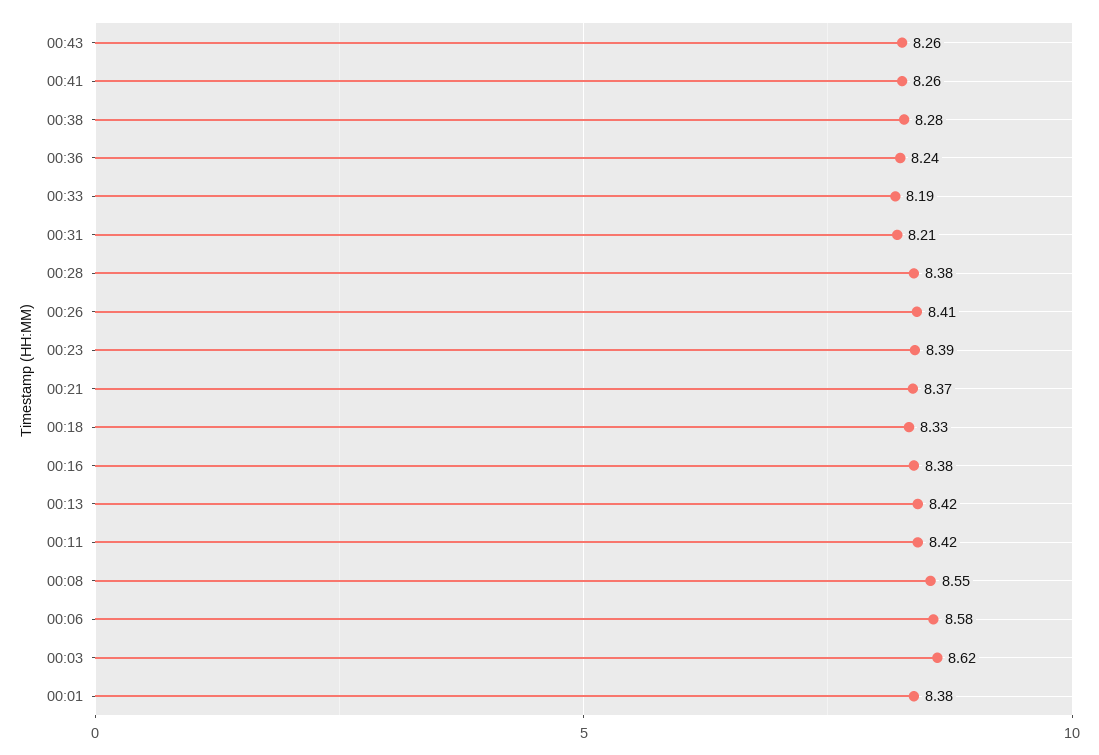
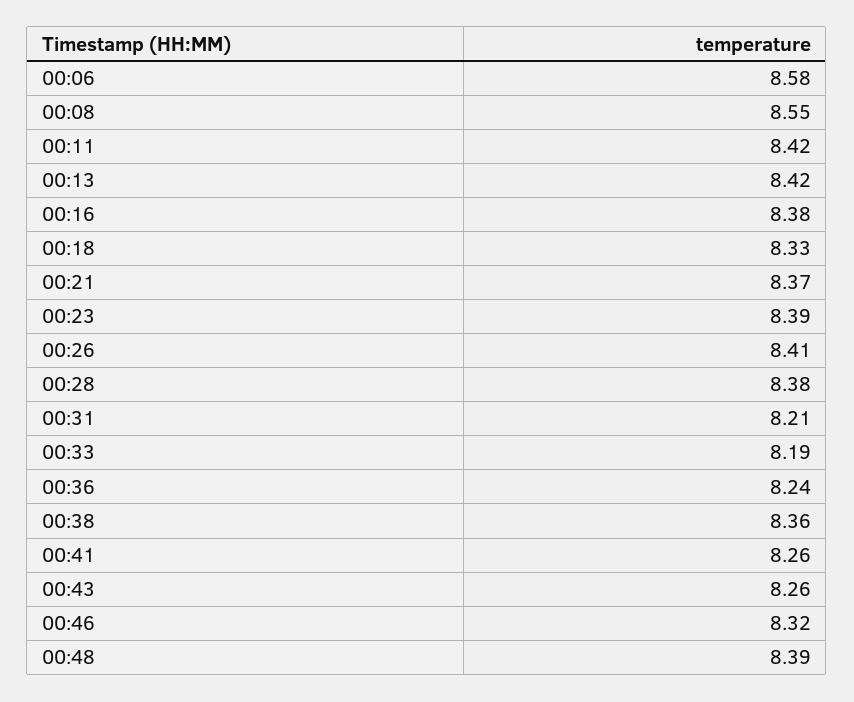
00:38: 8.28 -> 8.36
00:03: 8.62 -> none
00:01: 8.38 -> none
00:46: none -> 8.32
00:48: none -> 8.39

